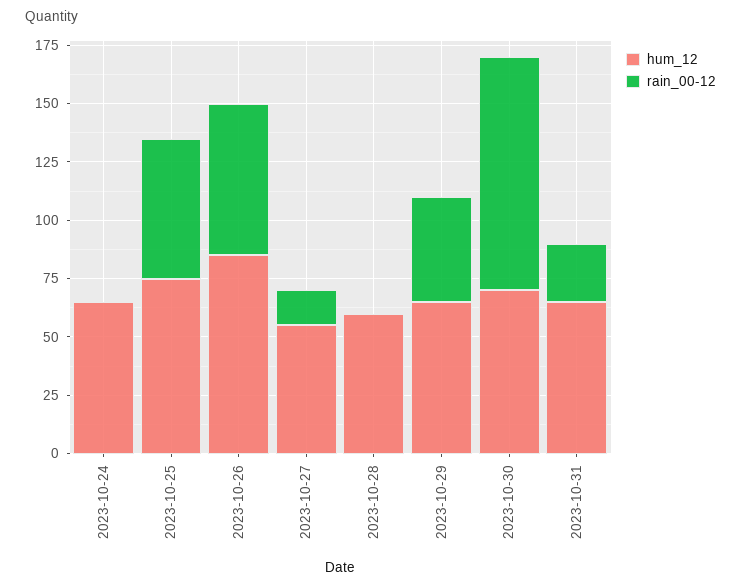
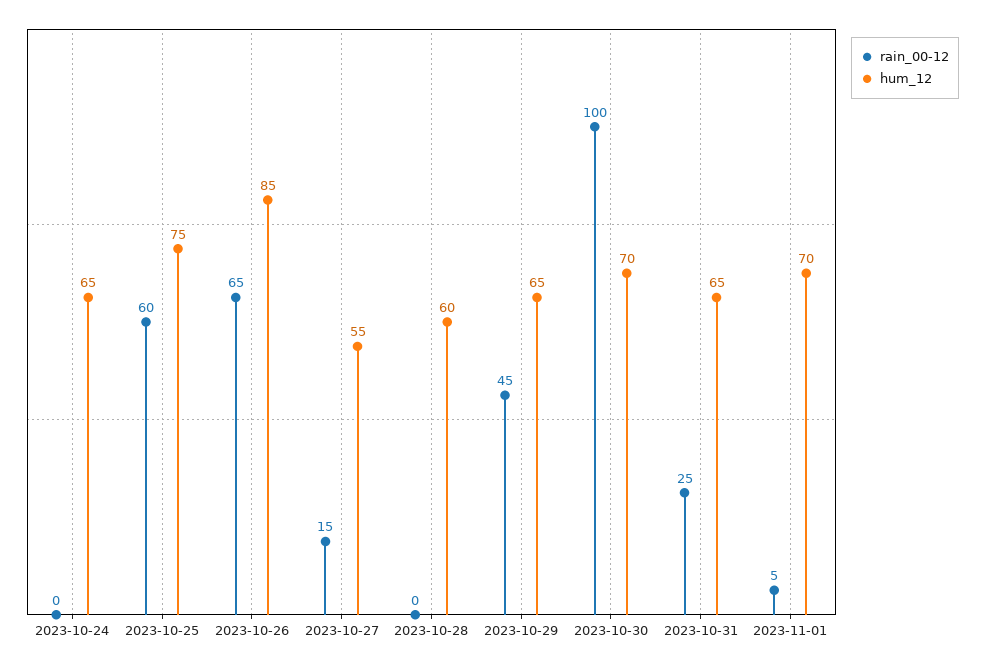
rain_00-12, 2023-11-01: none -> 5
hum_12, 2023-11-01: none -> 70

